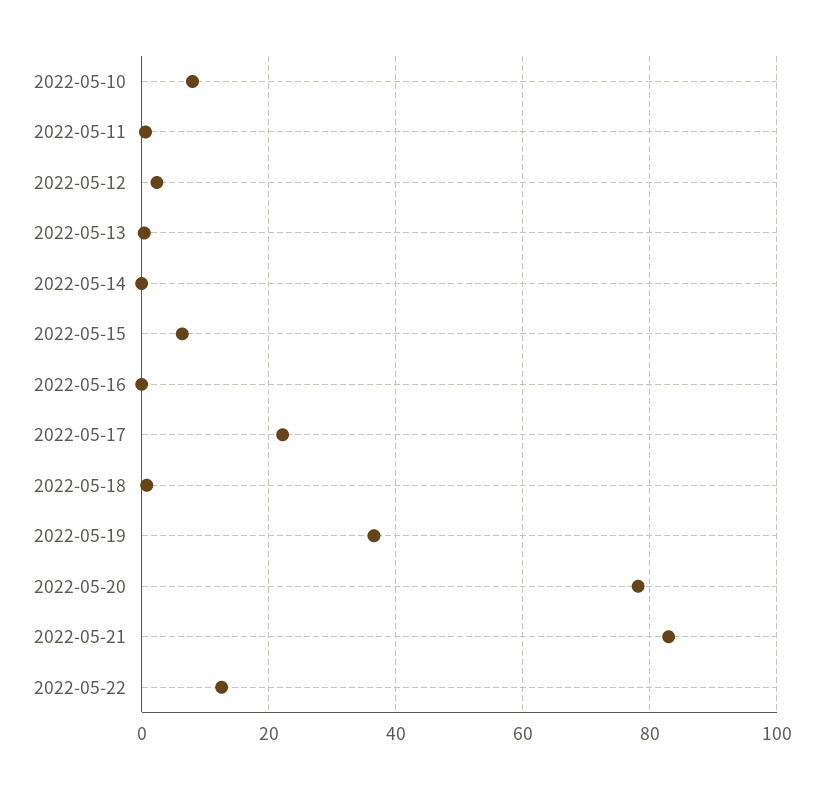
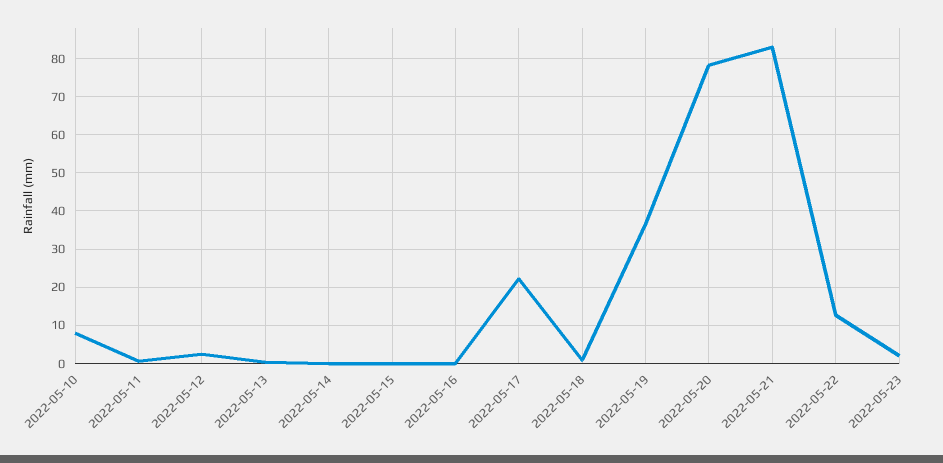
2022-05-15: 6 -> 0
2022-05-23: none -> 2

